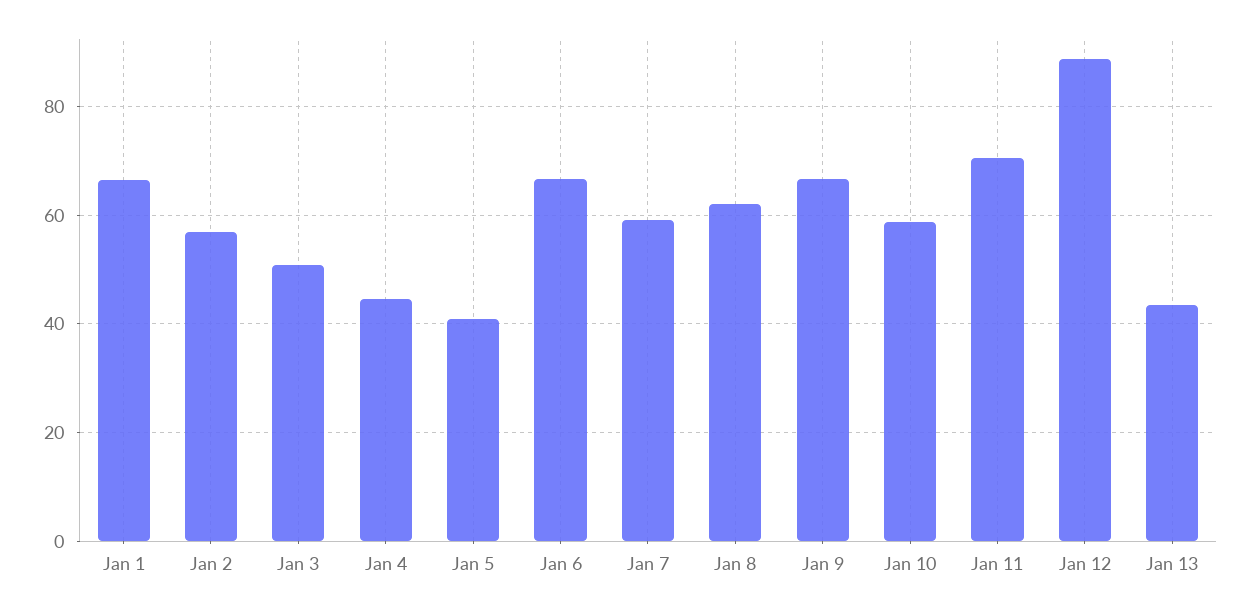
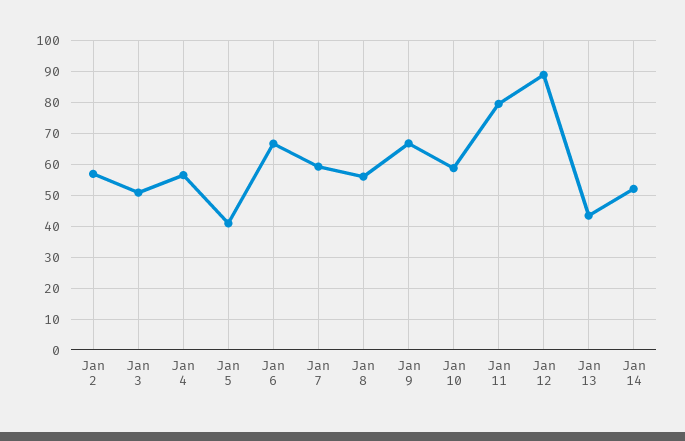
Jan 1: 66 -> none
Jan 4: 44 -> 56
Jan 8: 62 -> 56
Jan 11: 70 -> 80
Jan 14: none -> 52

